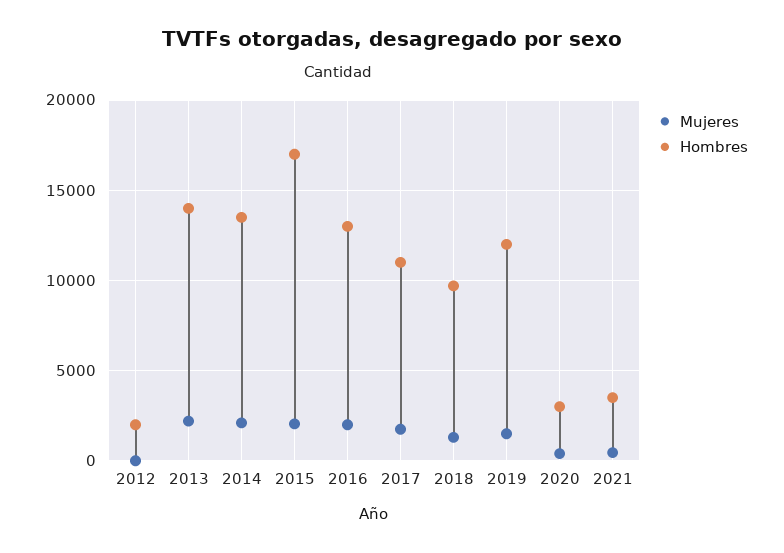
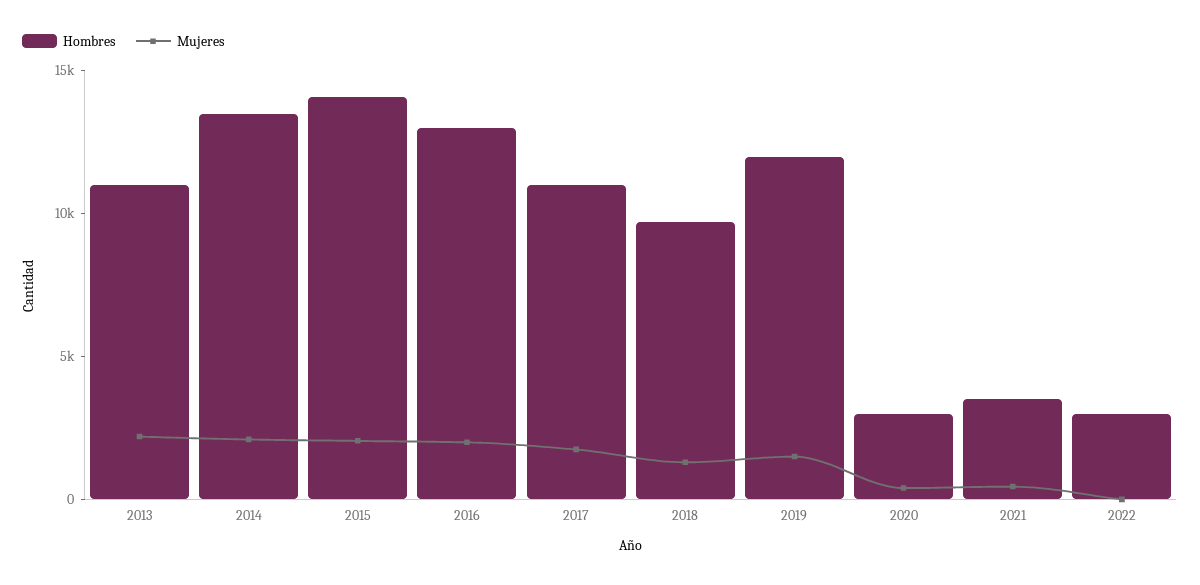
Mujeres, 2012: 0 -> none
Hombres, 2012: 2000 -> none
Hombres, 2013: 14000 -> 11000
Hombres, 2015: 17000 -> 14000
Hombres, 2022: none -> 3000
Mujeres, 2022: none -> 0

